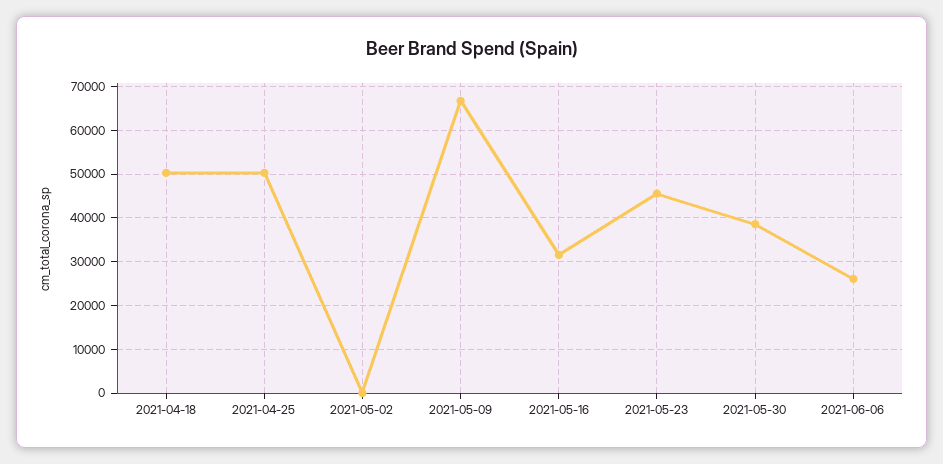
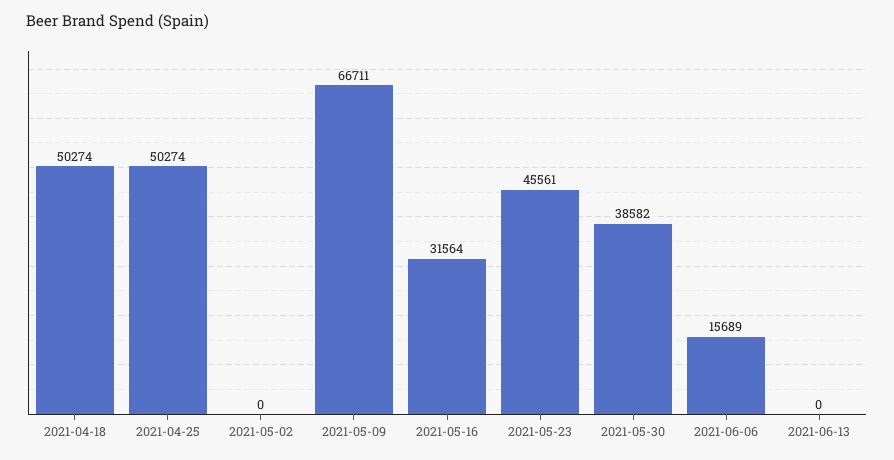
2021-06-06: 26000 -> 15689
2021-06-13: none -> 0

